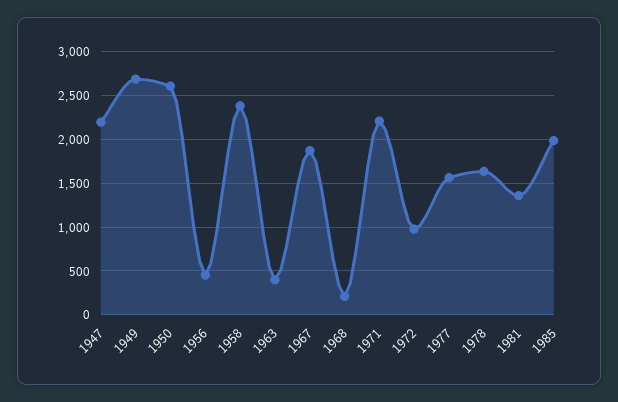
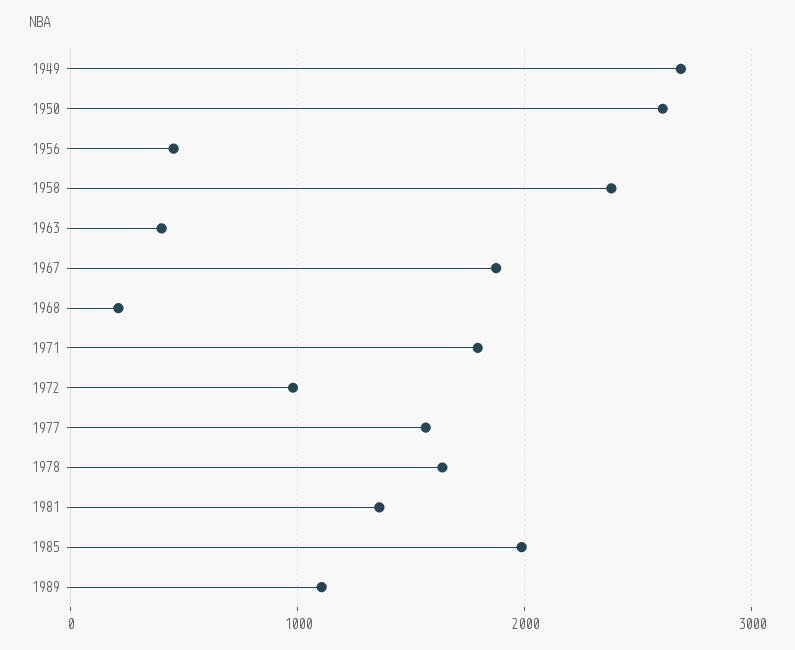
1947: 2200 -> none
1971: 2200 -> 1800
1989: none -> 1100

